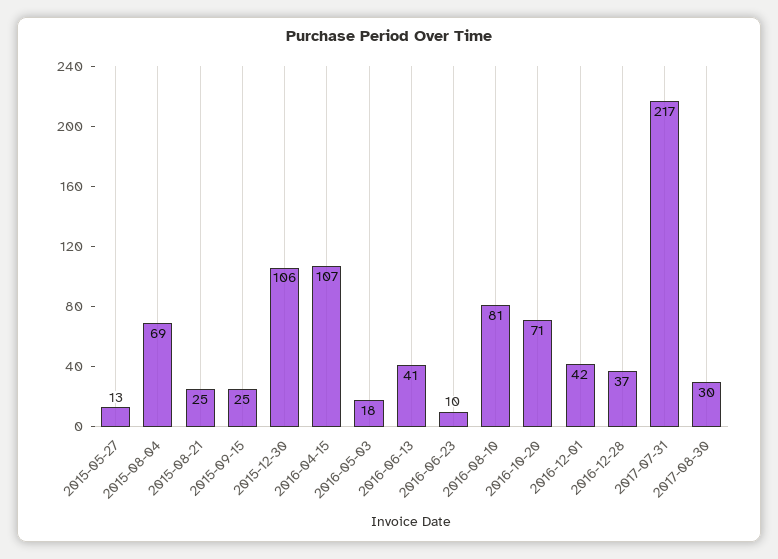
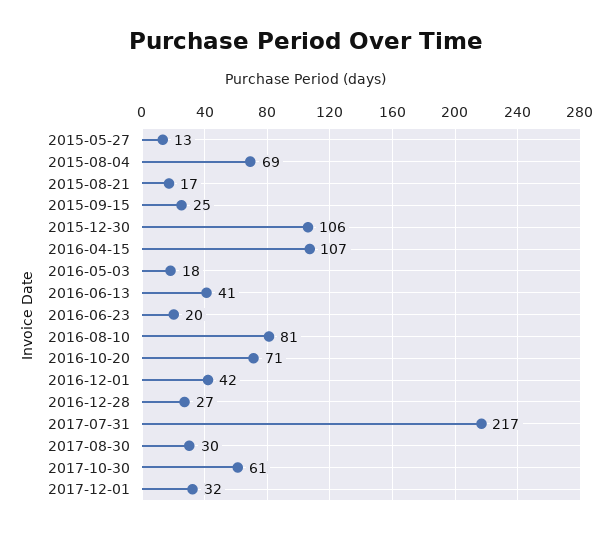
2015-08-21: 25 -> 17
2016-06-23: 10 -> 20
2016-12-28: 37 -> 27
2017-10-30: none -> 61
2017-12-01: none -> 32

